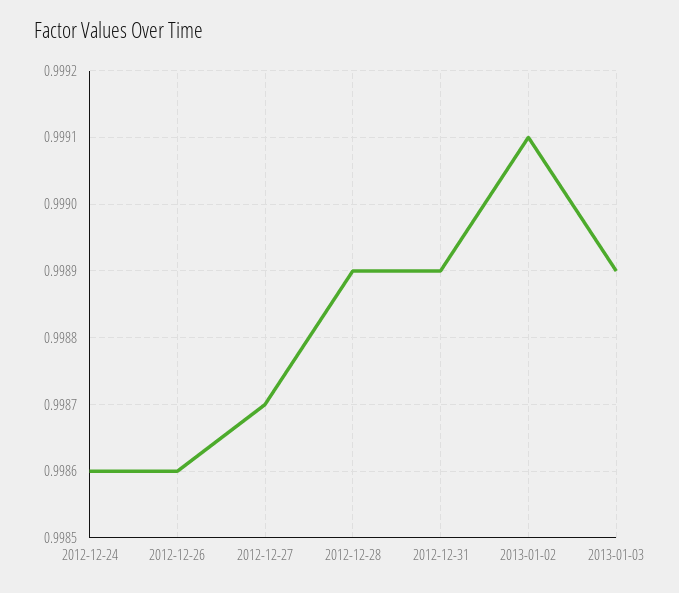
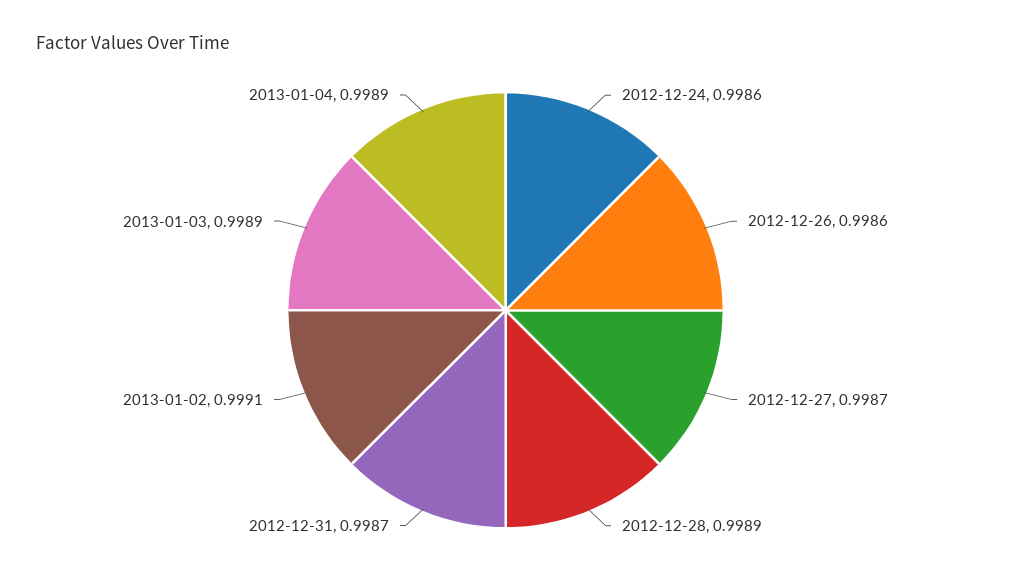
2012-12-31: 0.9989 -> 0.9987
2013-01-04: none -> 0.9989

